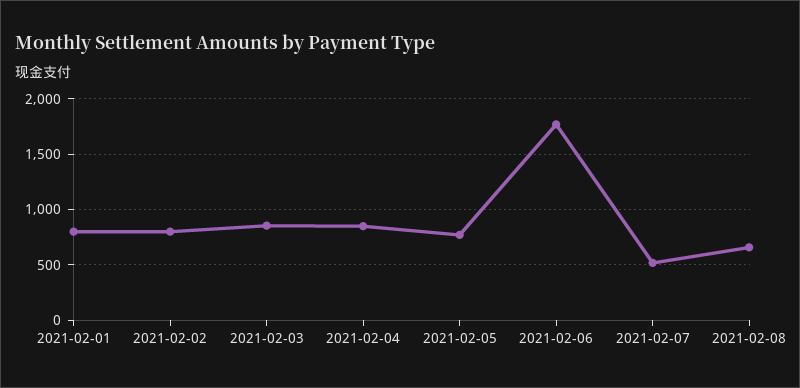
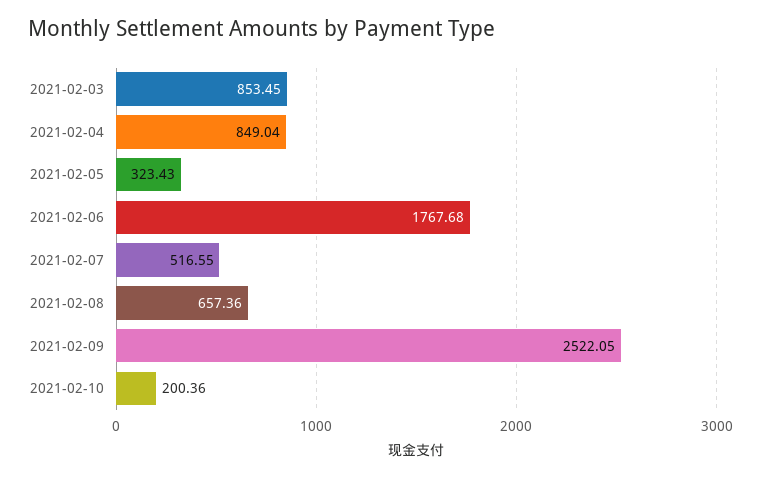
2021-02-01: 800 -> none
2021-02-02: 800 -> none
2021-02-05: 800 -> 323.43
2021-02-09: none -> 2522.05
2021-02-10: none -> 200.36

